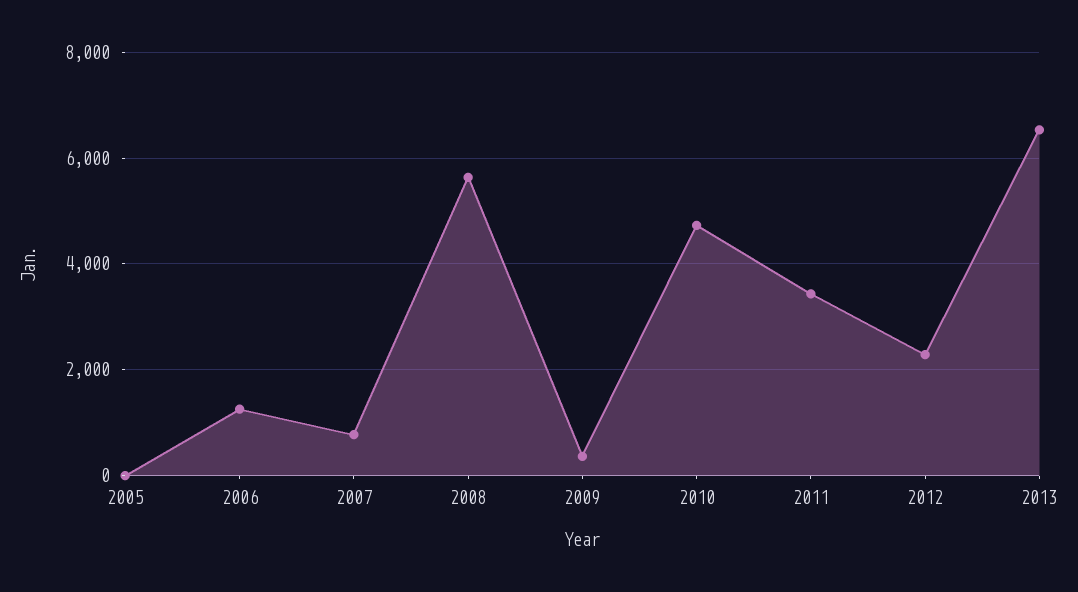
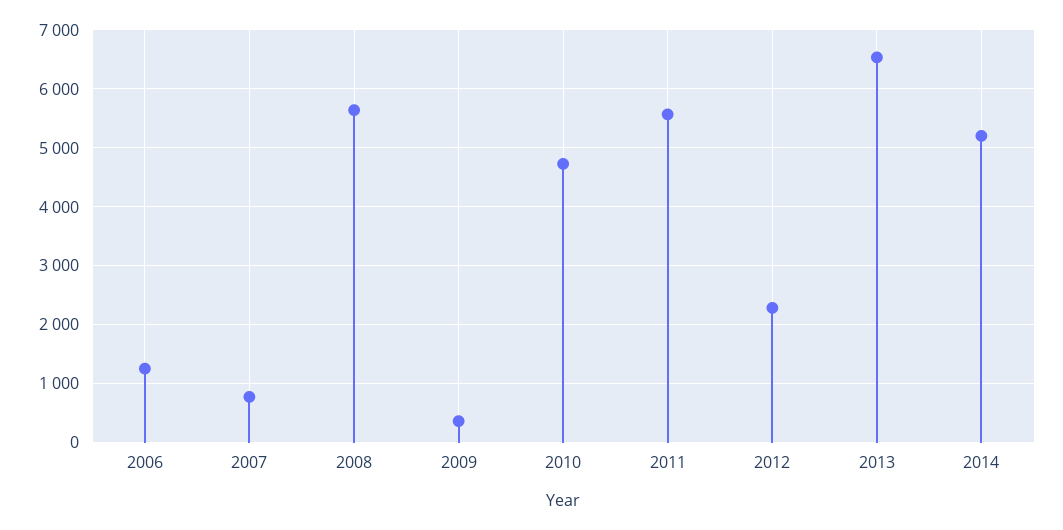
2005: 0 -> none
2011: 3400 -> 5600
2014: none -> 5200

